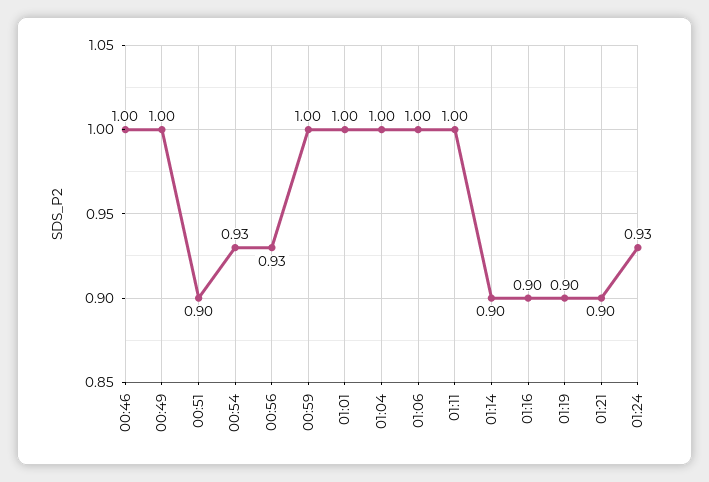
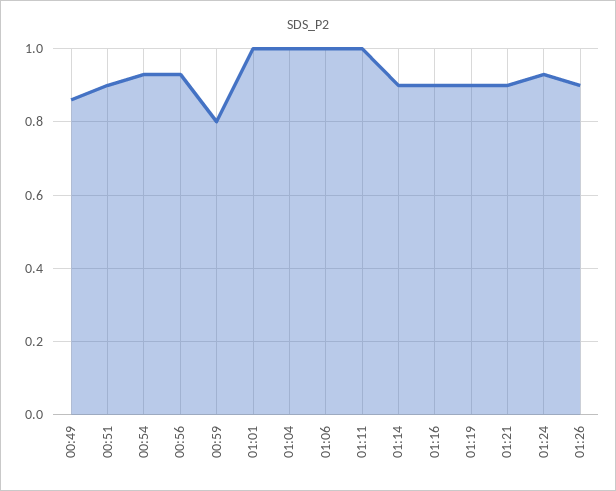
00:46: 1 -> none
00:49: 1 -> 0.85
00:59: 1 -> 0.8
01:26: none -> 0.9

